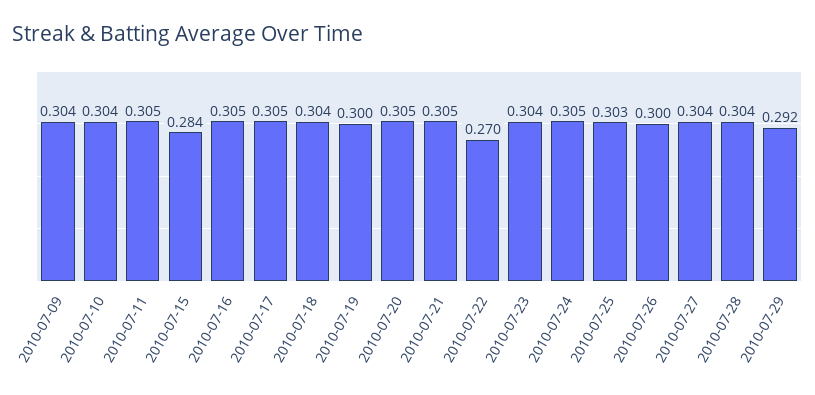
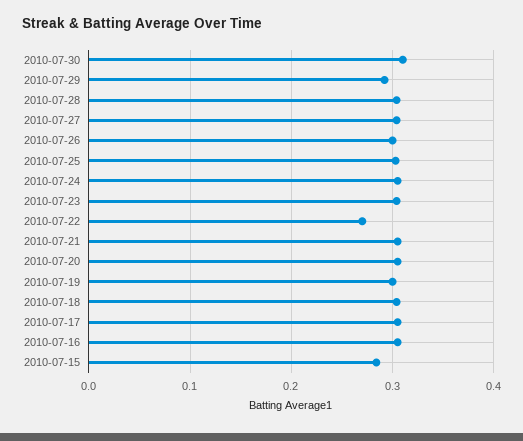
2010-07-09: 0.304 -> none
2010-07-10: 0.304 -> none
2010-07-11: 0.305 -> none
2010-07-30: none -> 0.31

